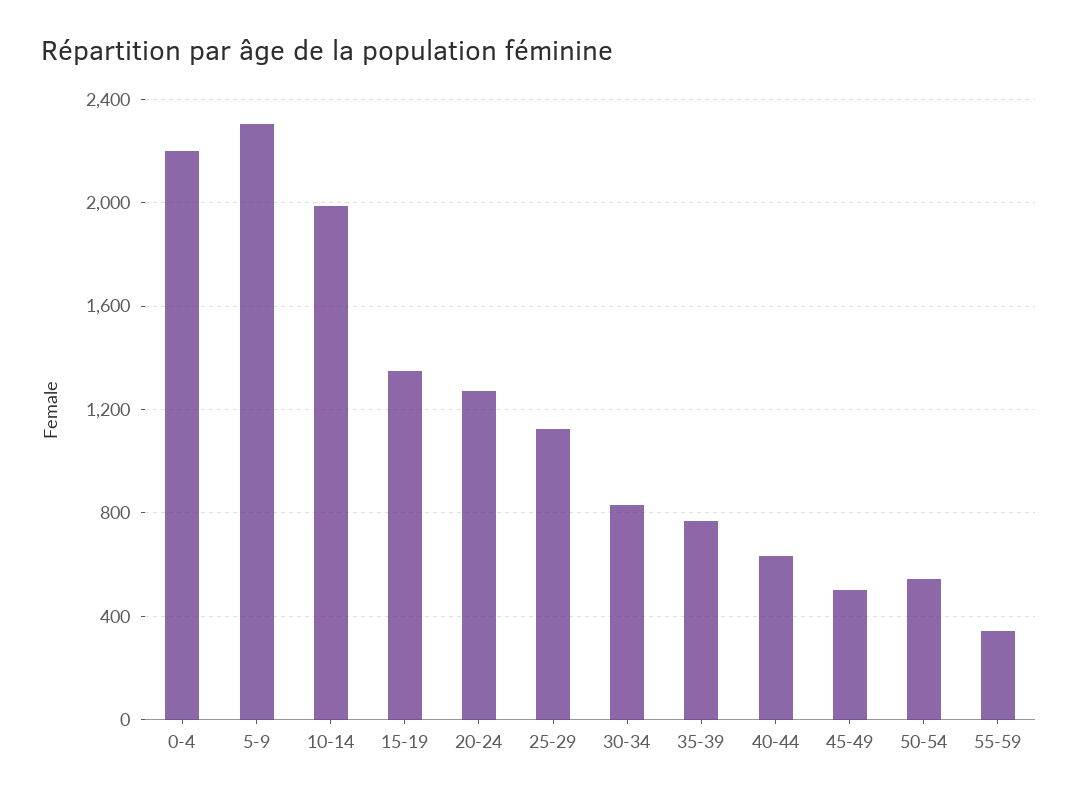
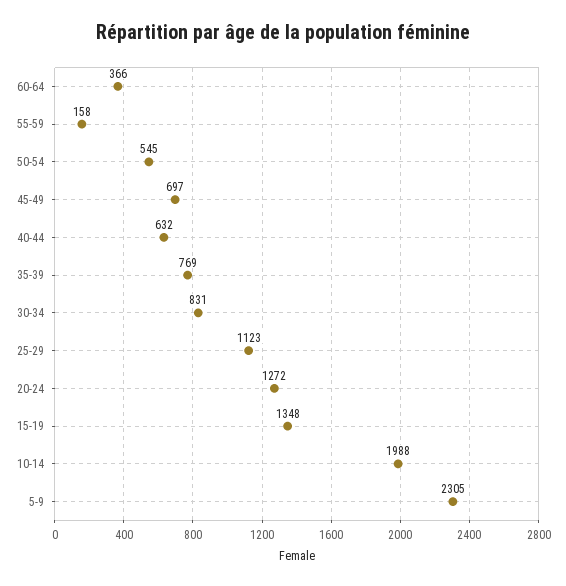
0-4: 2200 -> none
45-49: 500 -> 697
55-59: 350 -> 158
60-64: none -> 366

